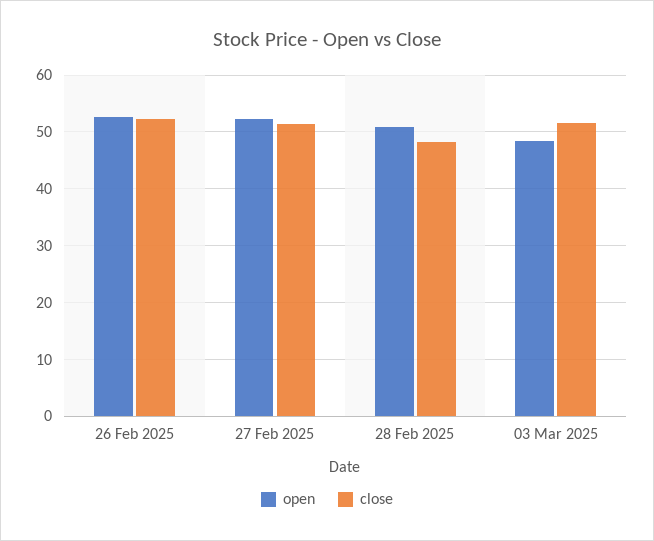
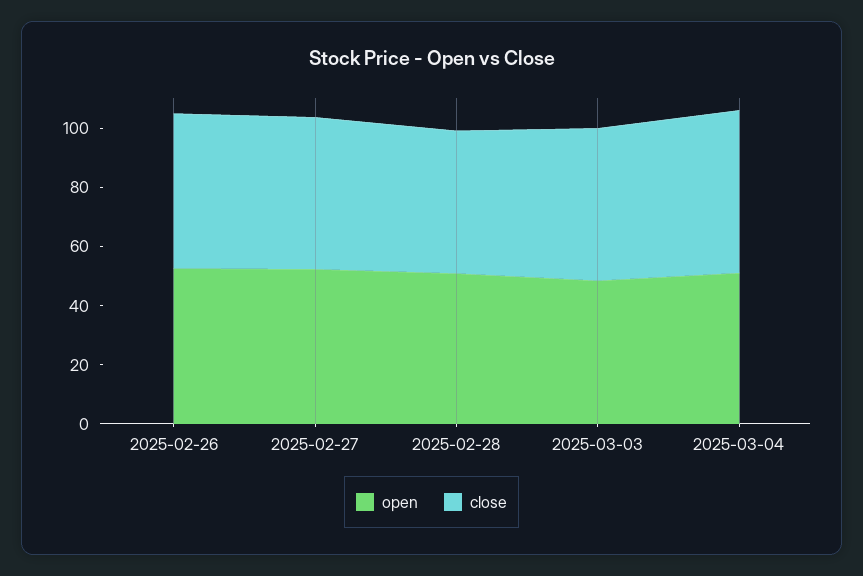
open, 2025-03-04: none -> 50
close, 2025-03-04: none -> 55

